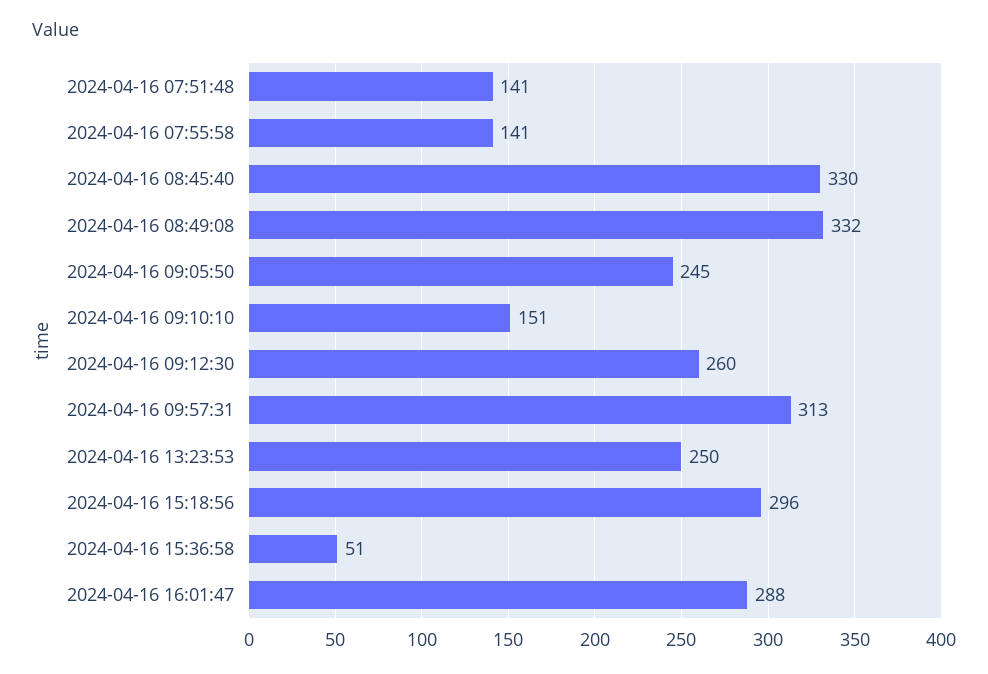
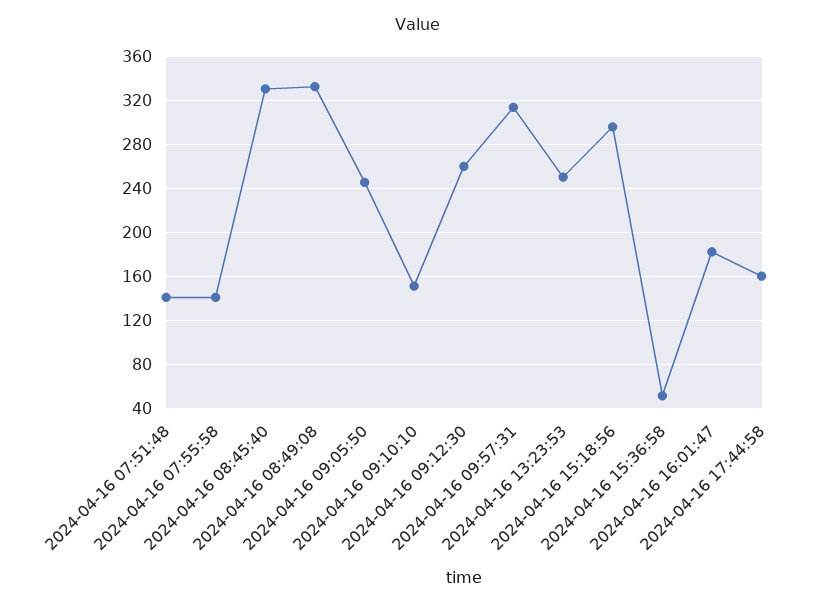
2024-04-16 16:01:47: 288 -> 180
2024-04-16 17:44:58: none -> 160

